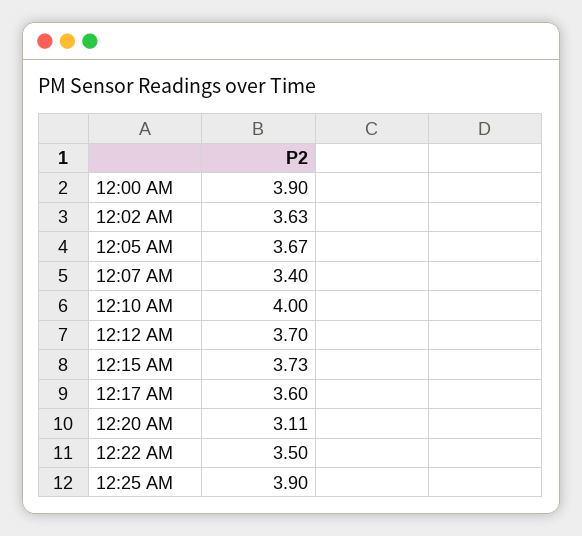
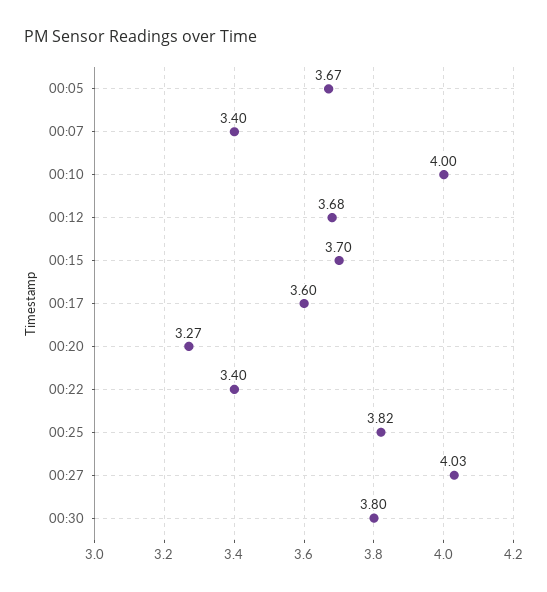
12:00 AM: 3.9 -> none
12:02 AM: 3.63 -> none
12:12 AM: 3.7 -> 3.68
12:15 AM: 3.73 -> 3.7
12:20 AM: 3.11 -> 3.27
12:22 AM: 3.5 -> 3.4
12:25 AM: 3.9 -> 3.82
00:27: none -> 4.03
00:30: none -> 3.8

